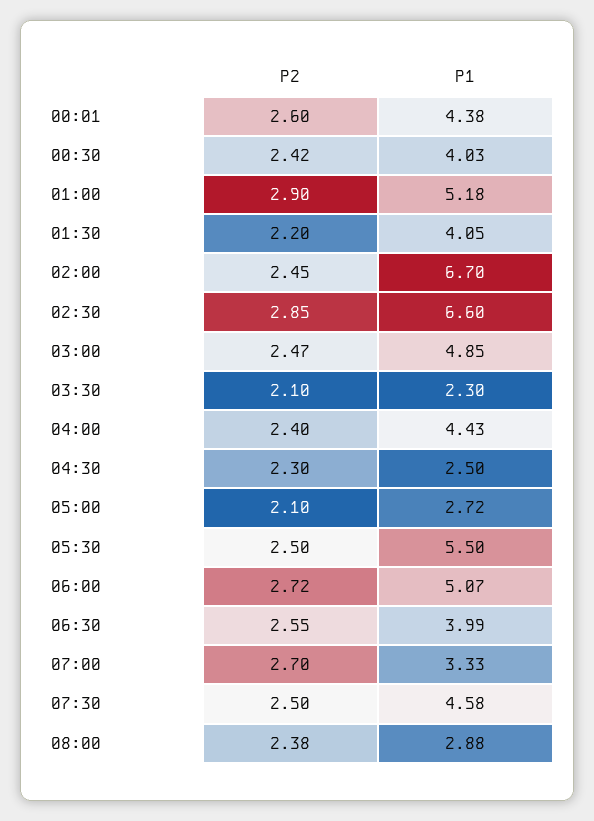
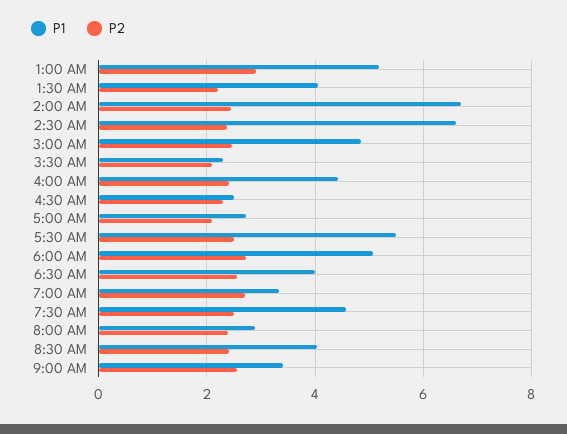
P2, 00:01: 2.6 -> none
P1, 00:01: 4.38 -> none
P2, 00:30: 2.42 -> none
P1, 00:30: 4.03 -> none
P2, 02:30: 2.85 -> 2.4
P1, 8:30 AM: none -> 4
P2, 8:30 AM: none -> 2.4
P1, 9:00 AM: none -> 3.4
P2, 9:00 AM: none -> 2.6

